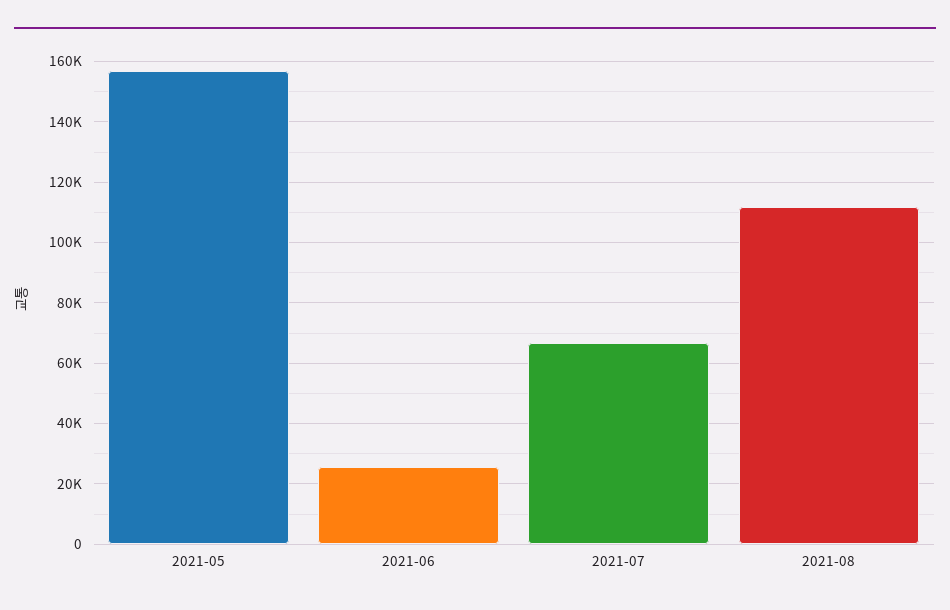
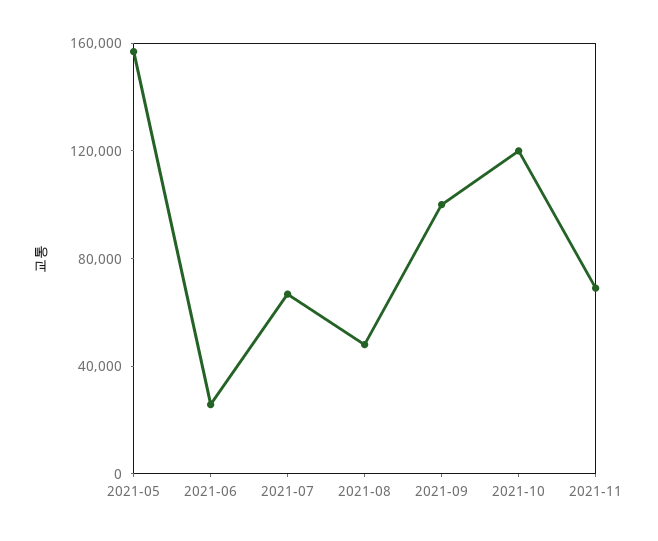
2021-08: 112000 -> 50000
2021-09: none -> 100000
2021-10: none -> 120000
2021-11: none -> 70000

